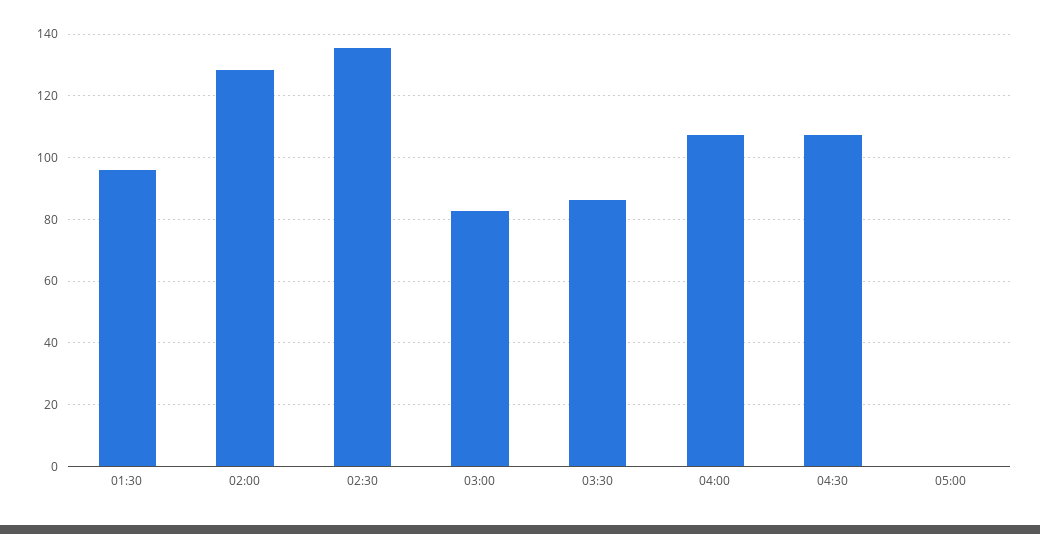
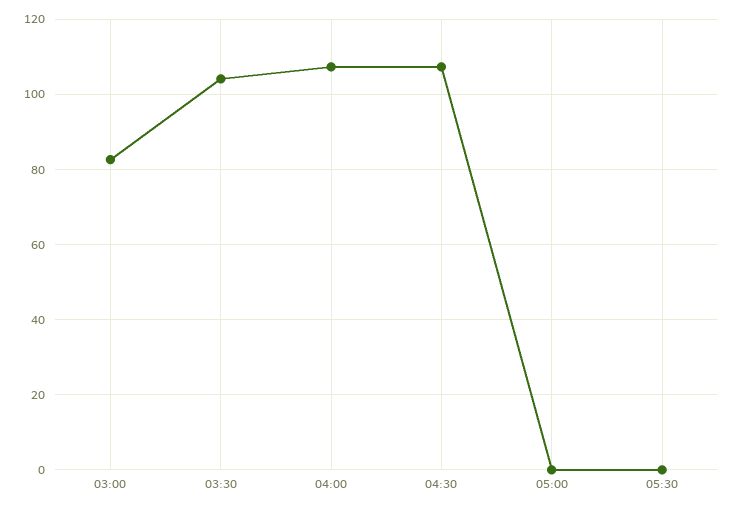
01:30: 96 -> none
02:00: 128 -> none
02:30: 136 -> none
03:30: 86 -> 104
05:30: none -> 0

